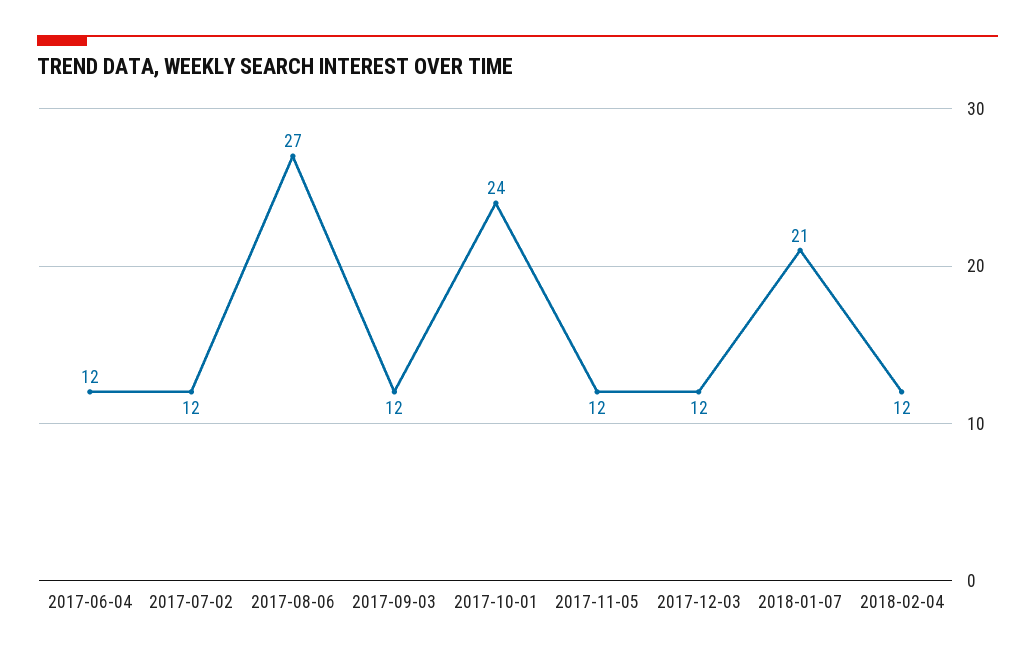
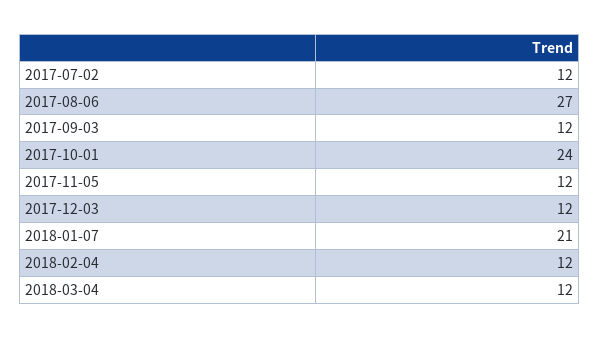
2017-06-04: 12 -> none
2018-03-04: none -> 12

